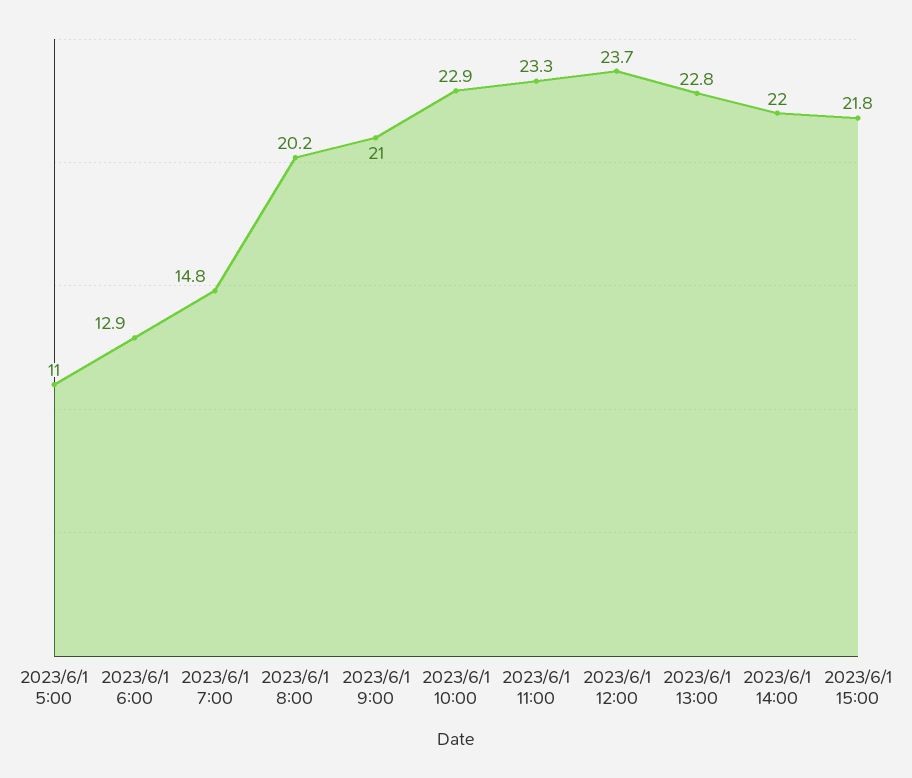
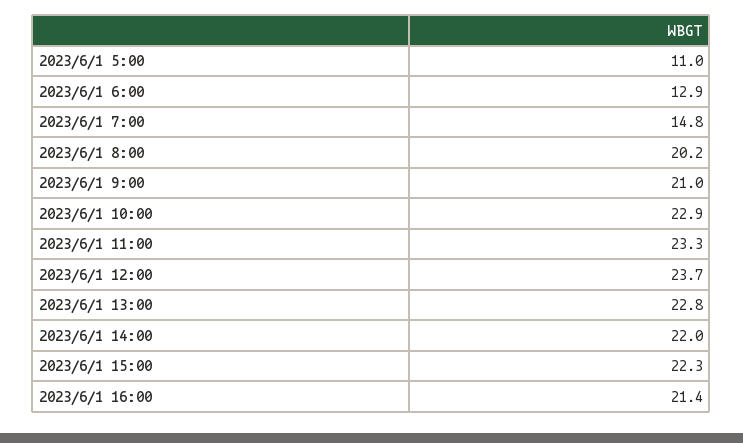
2023/6/1 15:00: 21.8 -> 22.3
2023/6/1 16:00: none -> 21.4

